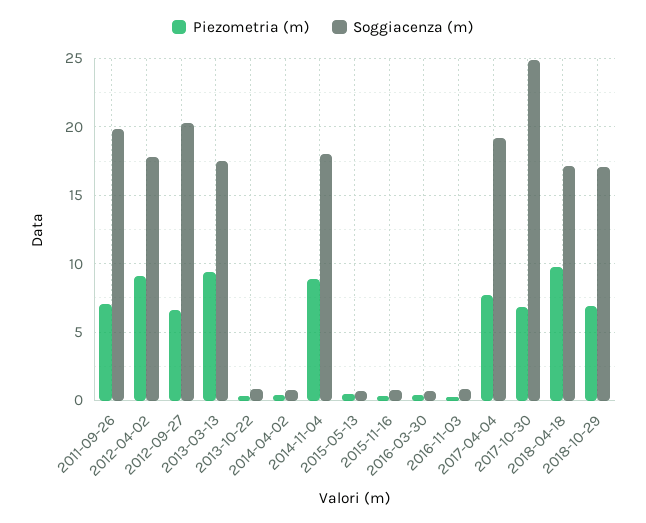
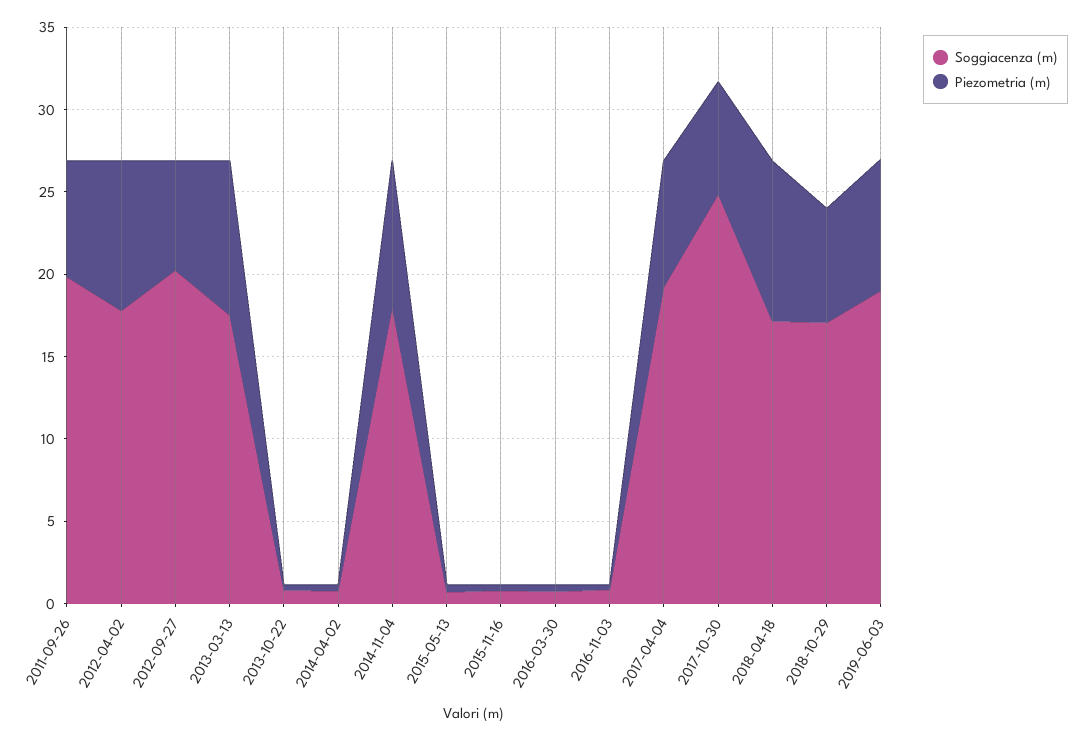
Soggiacenza (m), 2019-06-03: none -> 19
Piezometria (m), 2019-06-03: none -> 8

